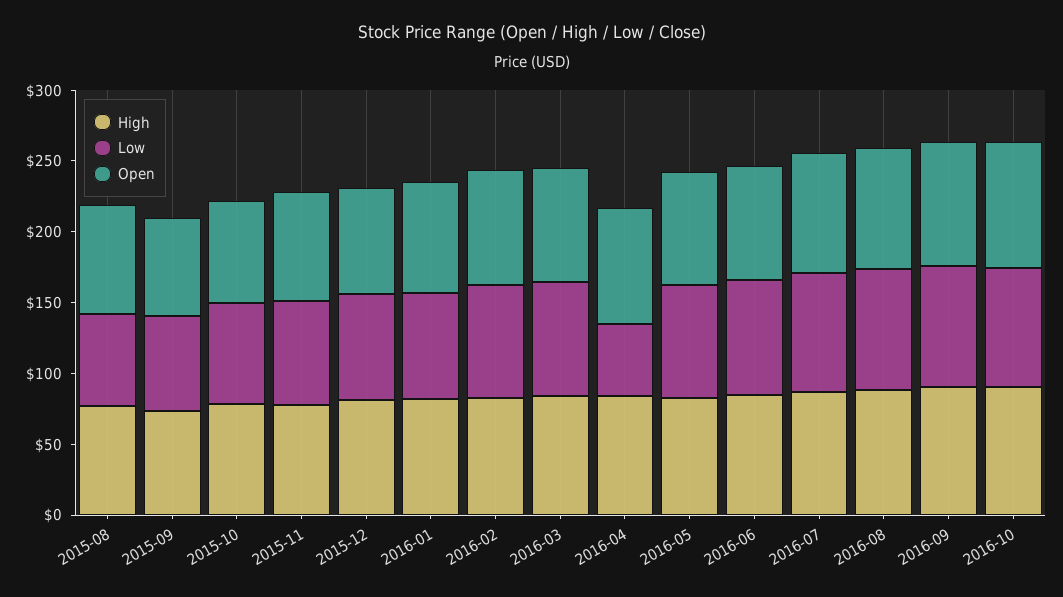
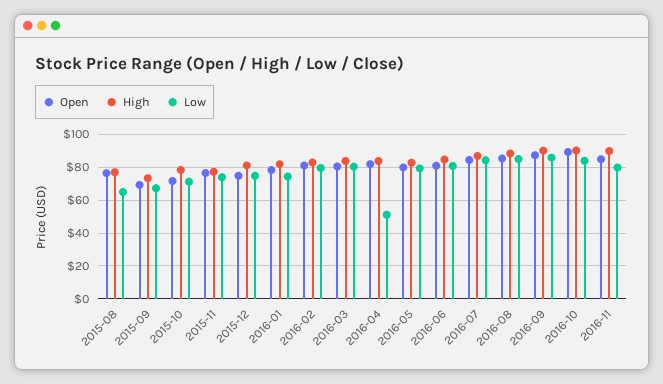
Open, 2016-11: none -> 85
High, 2016-11: none -> 90
Low, 2016-11: none -> 80

